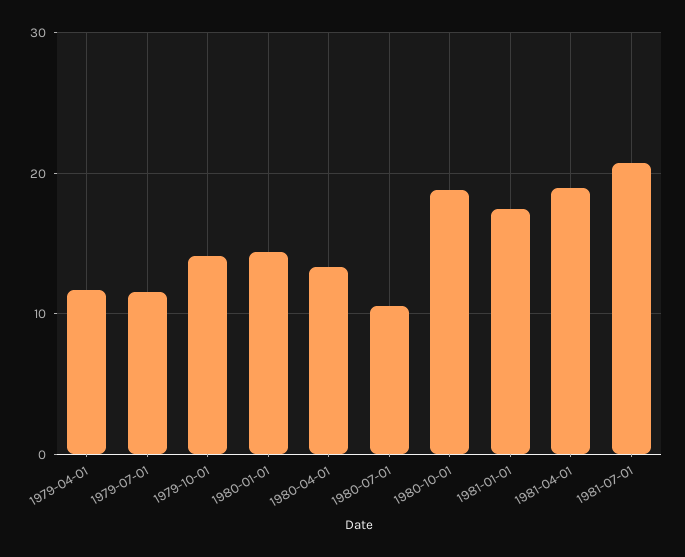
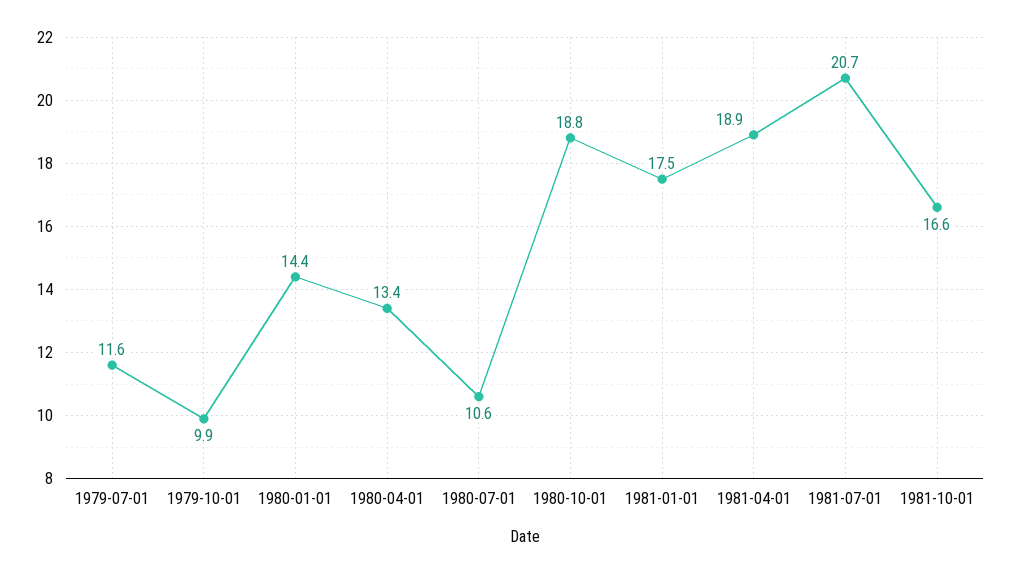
1979-04-01: 12 -> none
1979-10-01: 14 -> 9.9
1981-10-01: none -> 16.6

